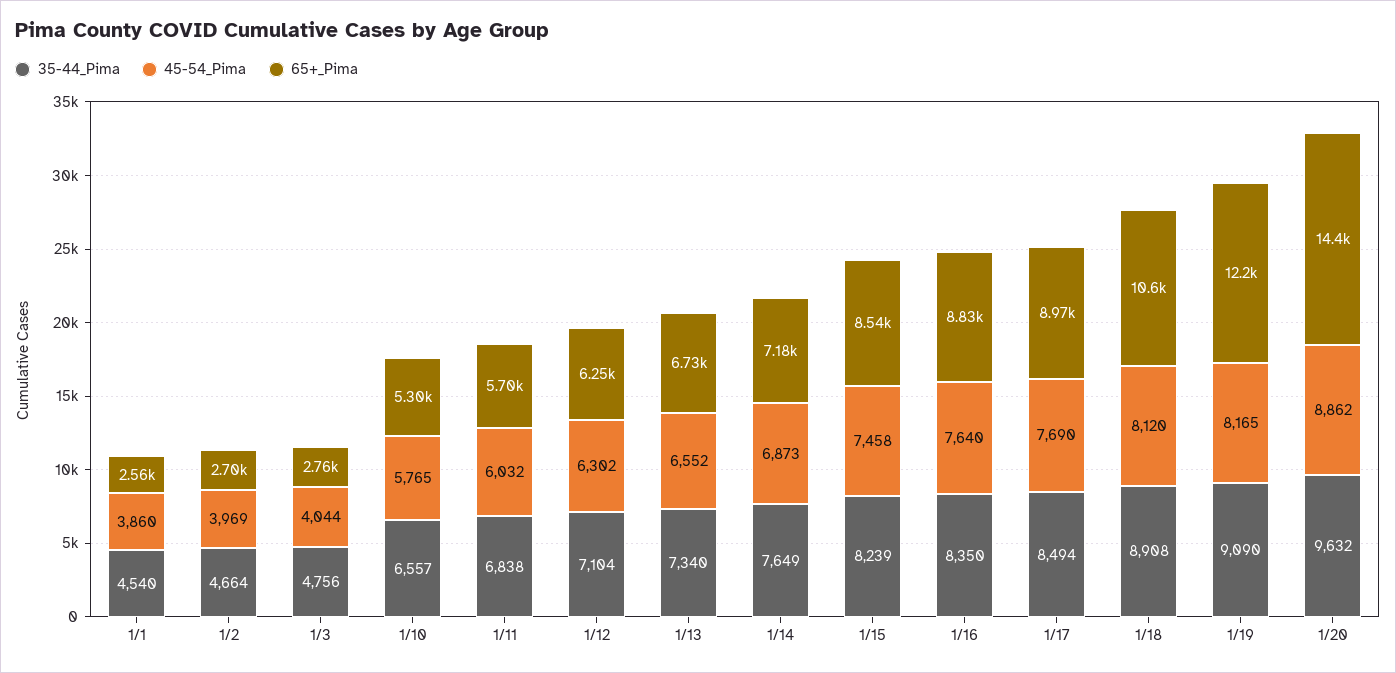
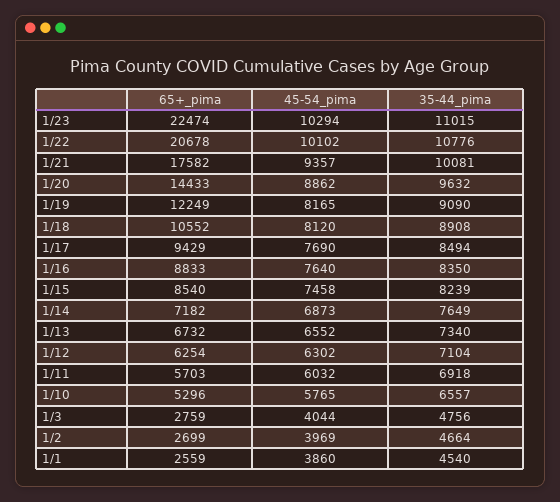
35-44_Pima, 1/11: 6838 -> 6918
65+_Pima, 1/17: 8970 -> 9429
65+_Pima, 1/23: none -> 22474
45-54_Pima, 1/23: none -> 10294
35-44_Pima, 1/23: none -> 11015
65+_Pima, 1/22: none -> 20678
45-54_Pima, 1/22: none -> 10102
35-44_Pima, 1/22: none -> 10776
65+_Pima, 1/21: none -> 17582
45-54_Pima, 1/21: none -> 9357
35-44_Pima, 1/21: none -> 10081

